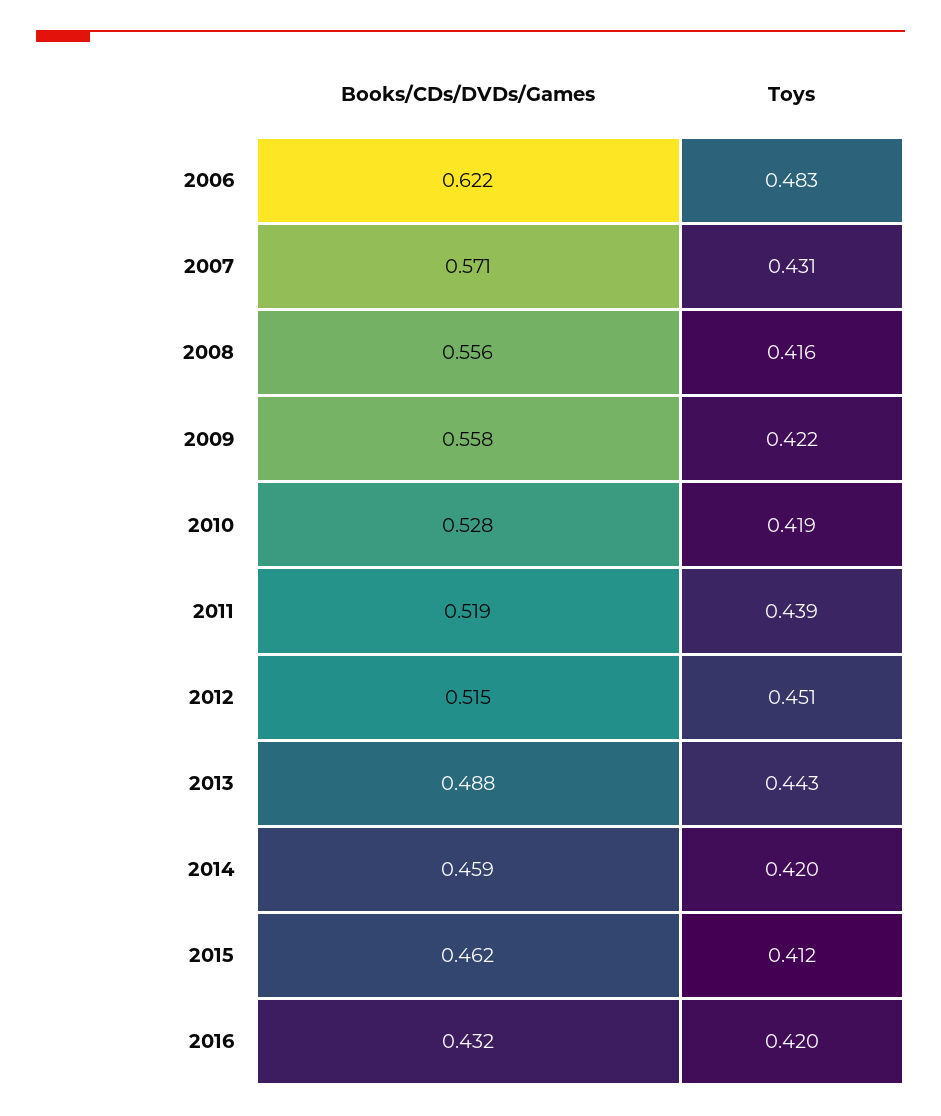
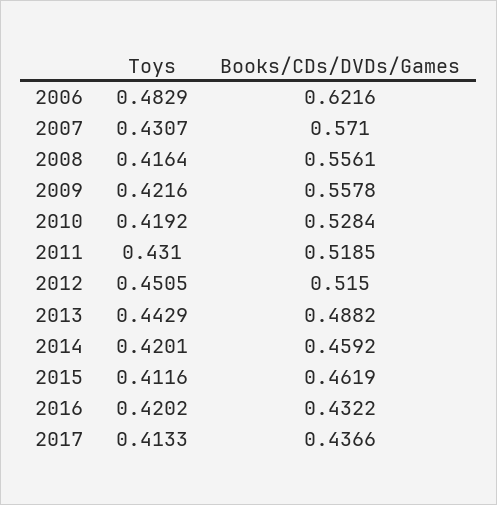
Toys, 2011: 0.439 -> 0.431
Toys, 2017: none -> 0.4133
Books/CDs/DVDs/Games, 2017: none -> 0.4366

